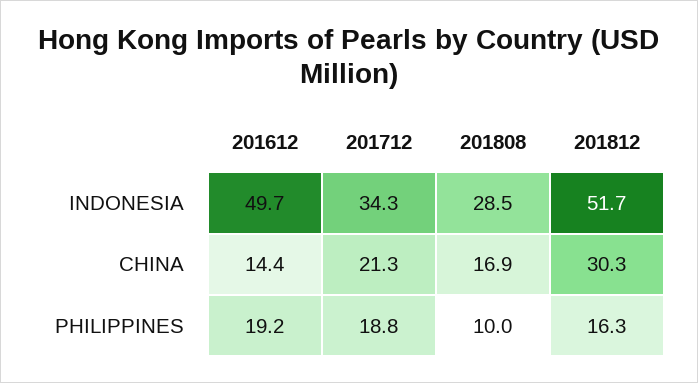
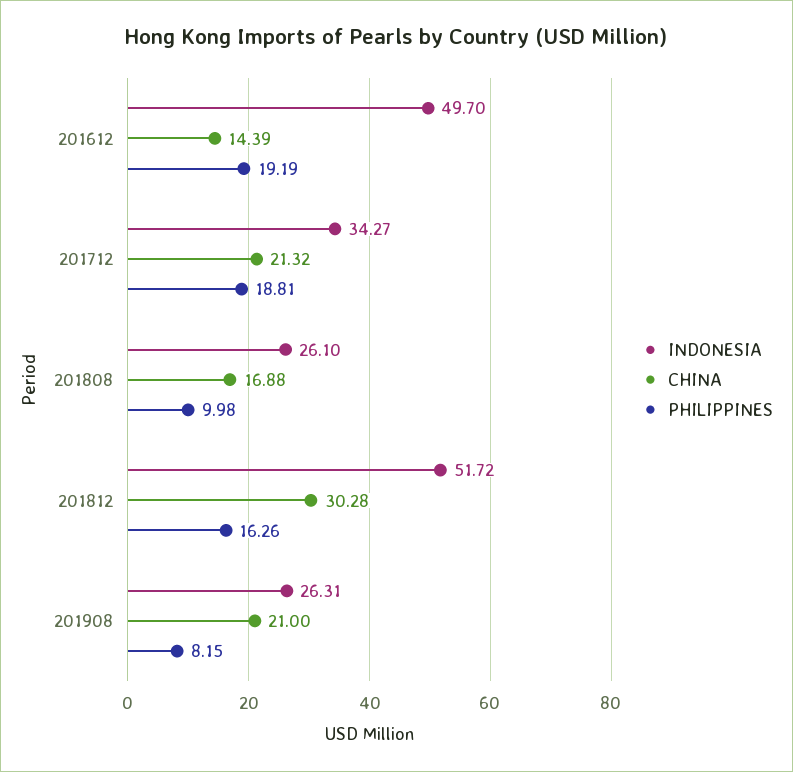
INDONESIA, 201808: 28.5 -> 26.1
INDONESIA, 201908: none -> 26.31
CHINA, 201908: none -> 21
PHILIPPINES, 201908: none -> 8.15

